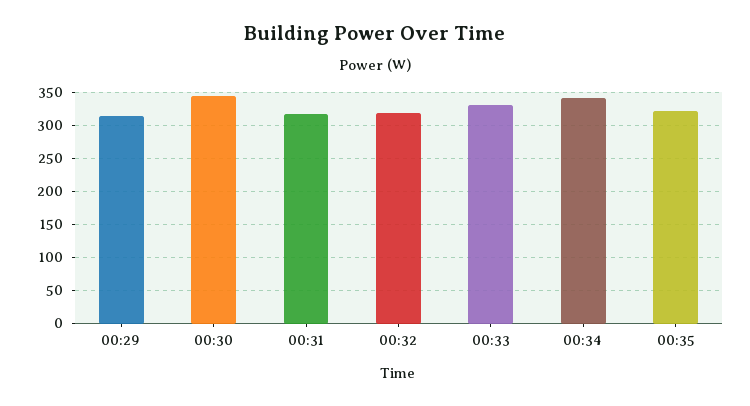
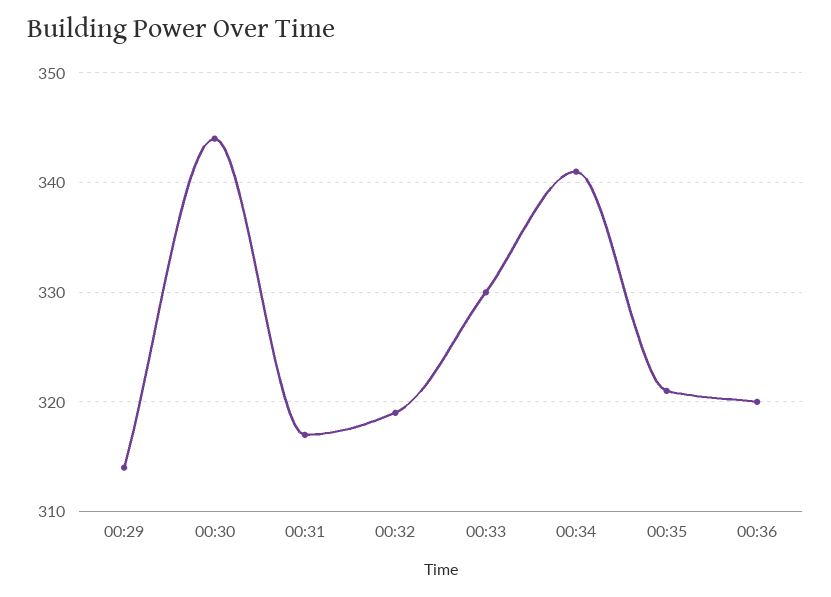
00:36: none -> 320

